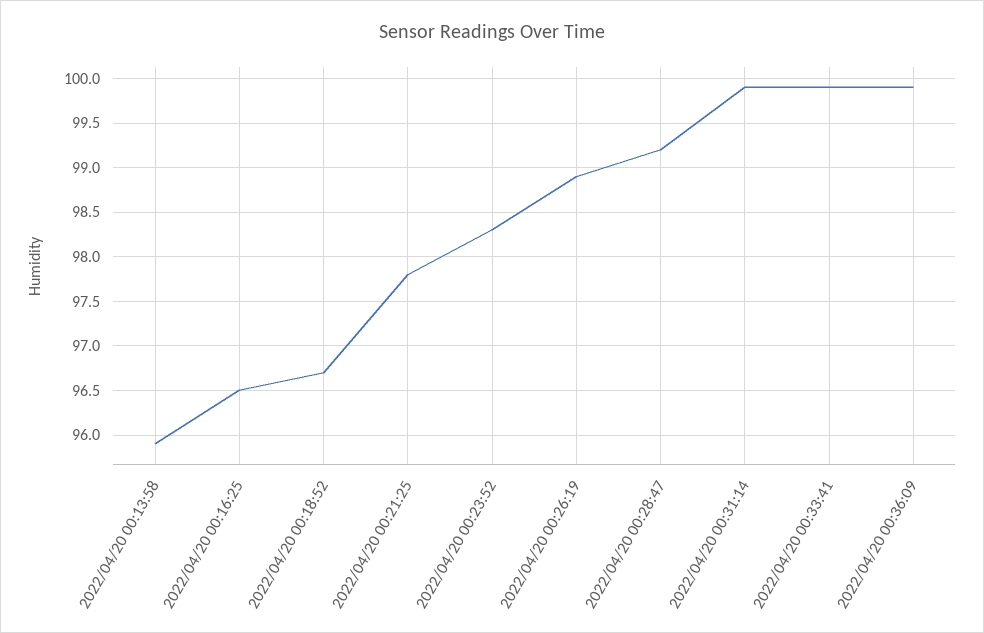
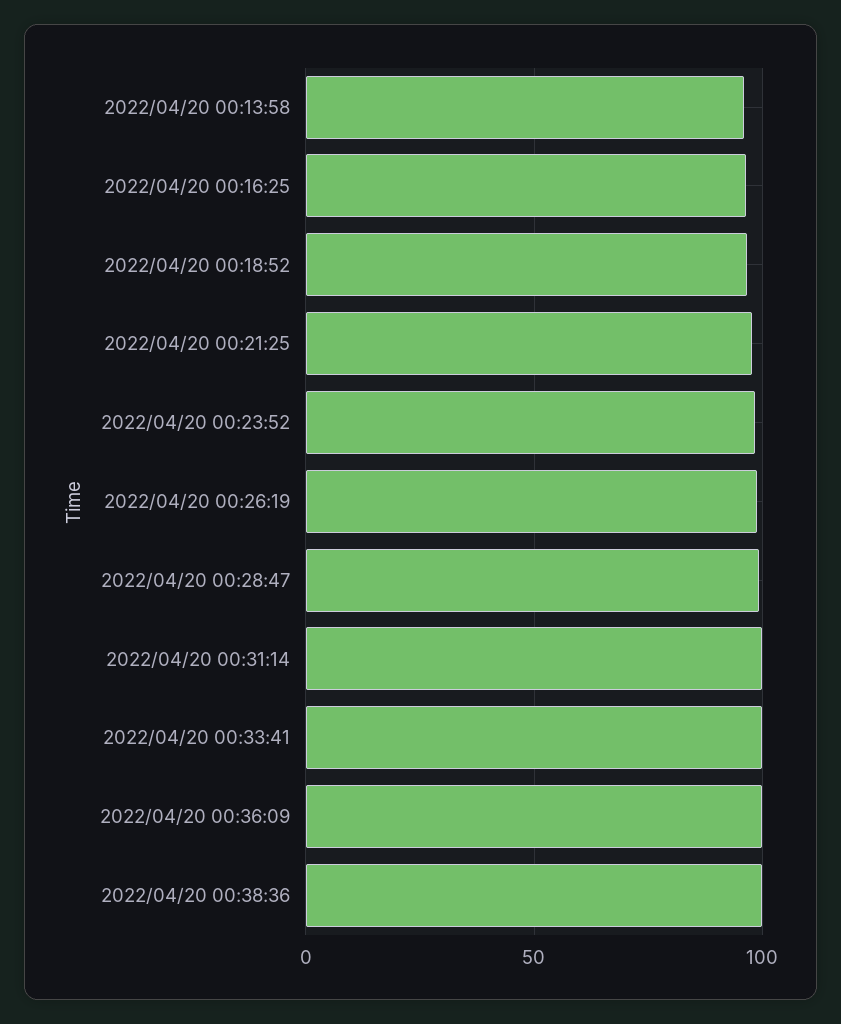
2022/04/20 00:38:36: none -> 100

